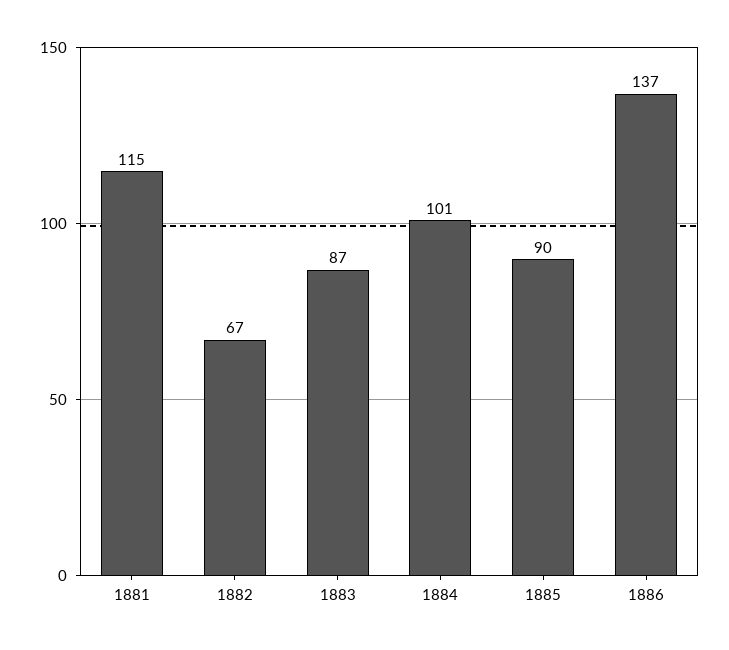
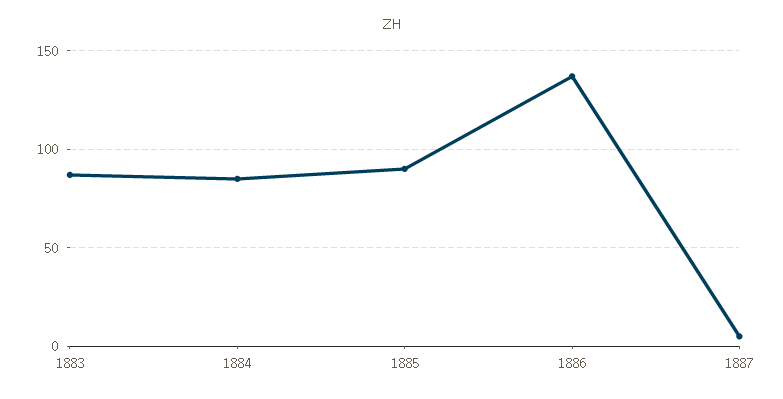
1881: 115 -> none
1882: 67 -> none
1884: 101 -> 85
1887: none -> 5

